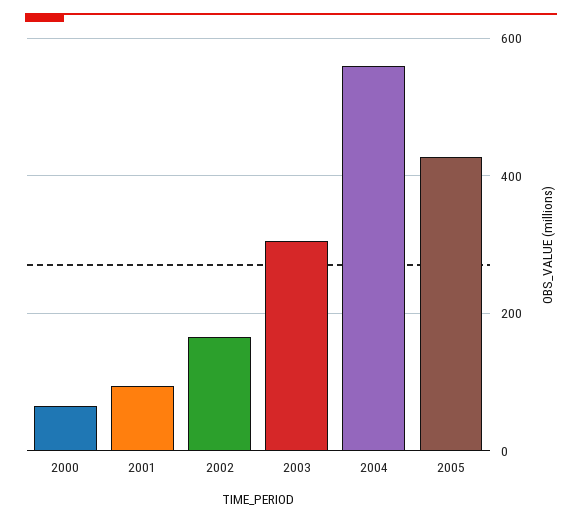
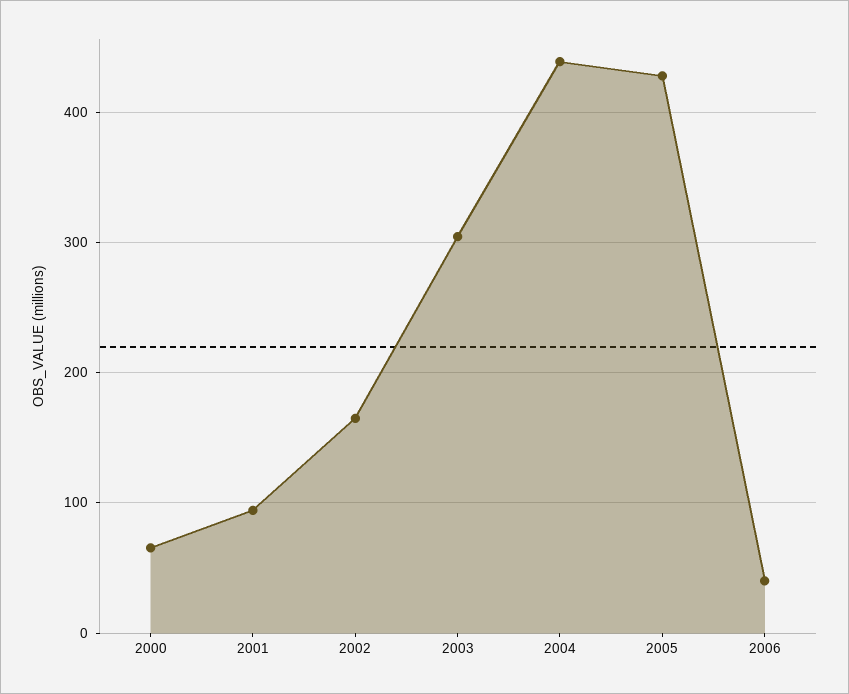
2004: 560 -> 440
2006: none -> 40

